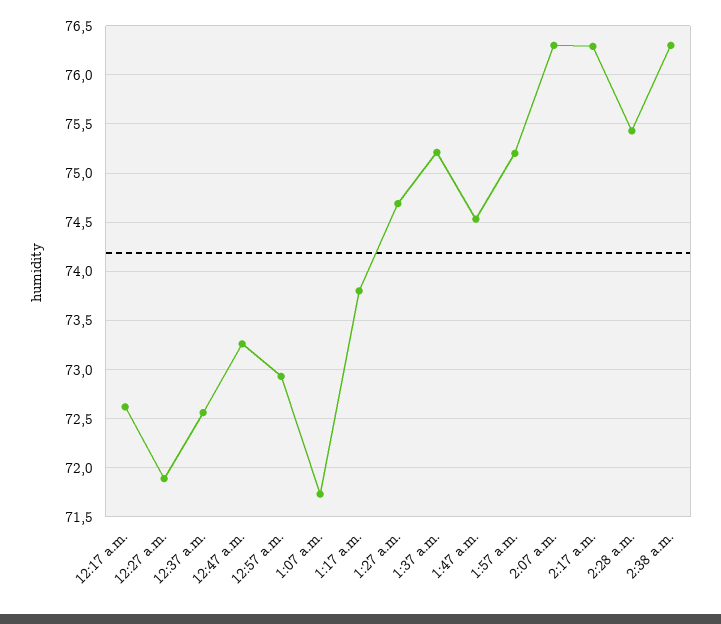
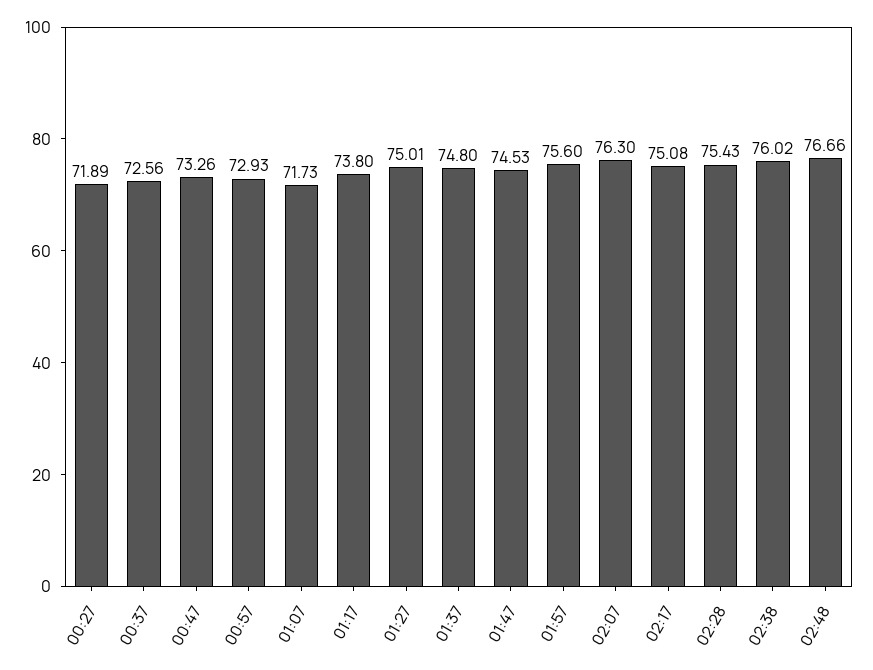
12:17 a.m.: 72.6 -> none
1:27 a.m.: 74.7 -> 75.01
1:37 a.m.: 75.2 -> 74.8
1:57 a.m.: 75.2 -> 75.6
2:17 a.m.: 76.3 -> 75.08
2:38 a.m.: 76.3 -> 76.02
02:48: none -> 76.66

